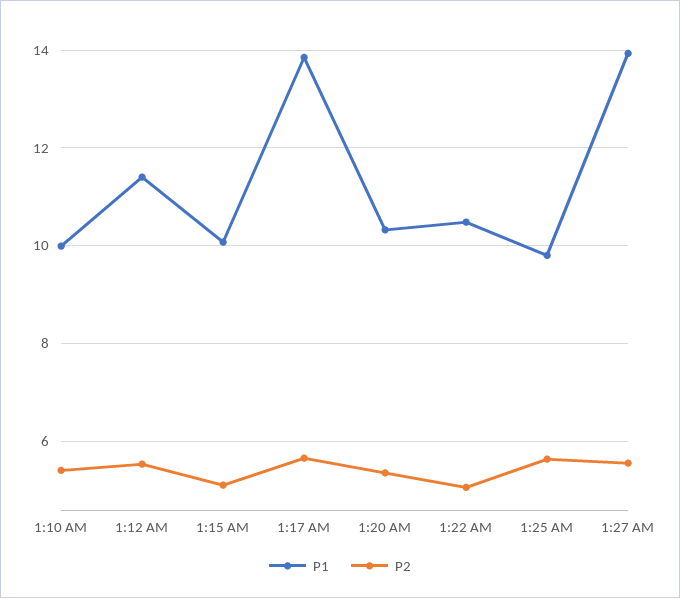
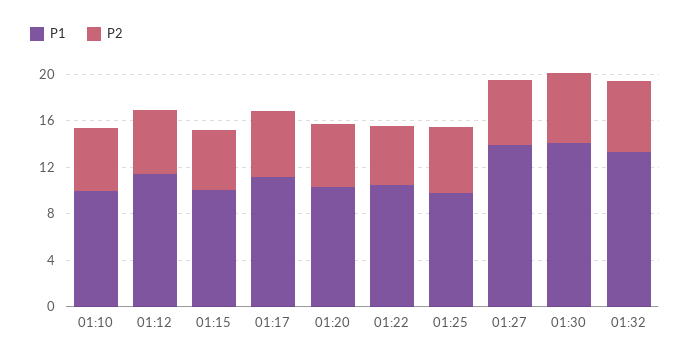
P1, 1:17 AM: 13.8 -> 11
P1, 01:30: none -> 14
P2, 01:30: none -> 6
P1, 01:32: none -> 13
P2, 01:32: none -> 6

